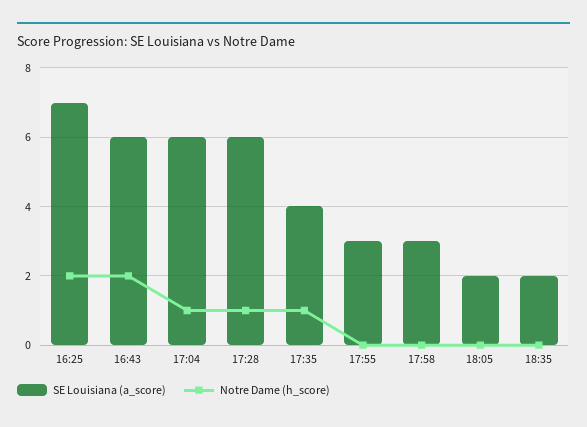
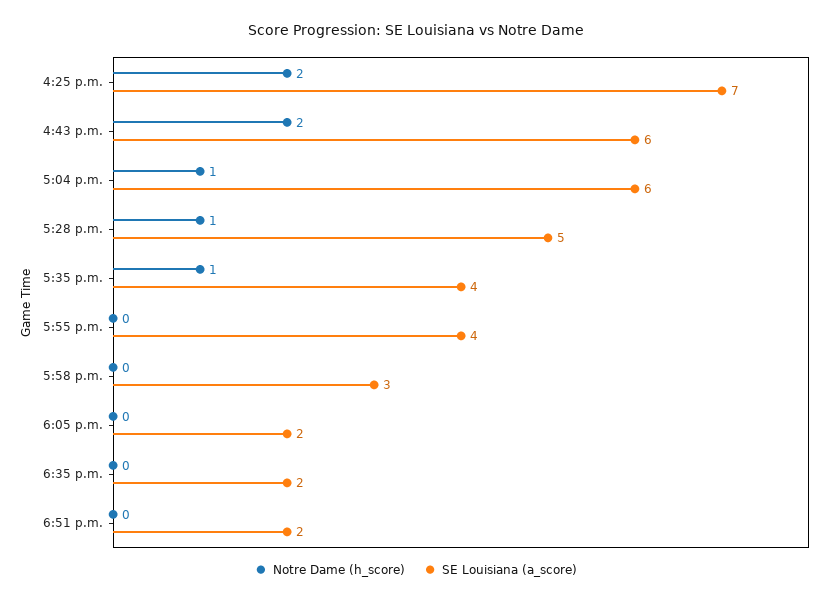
SE Louisiana (a_score), 17:28: 6 -> 5
SE Louisiana (a_score), 17:55: 3 -> 4
Notre Dame (h_score), 6:51 p.m.: none -> 0
SE Louisiana (a_score), 6:51 p.m.: none -> 2

